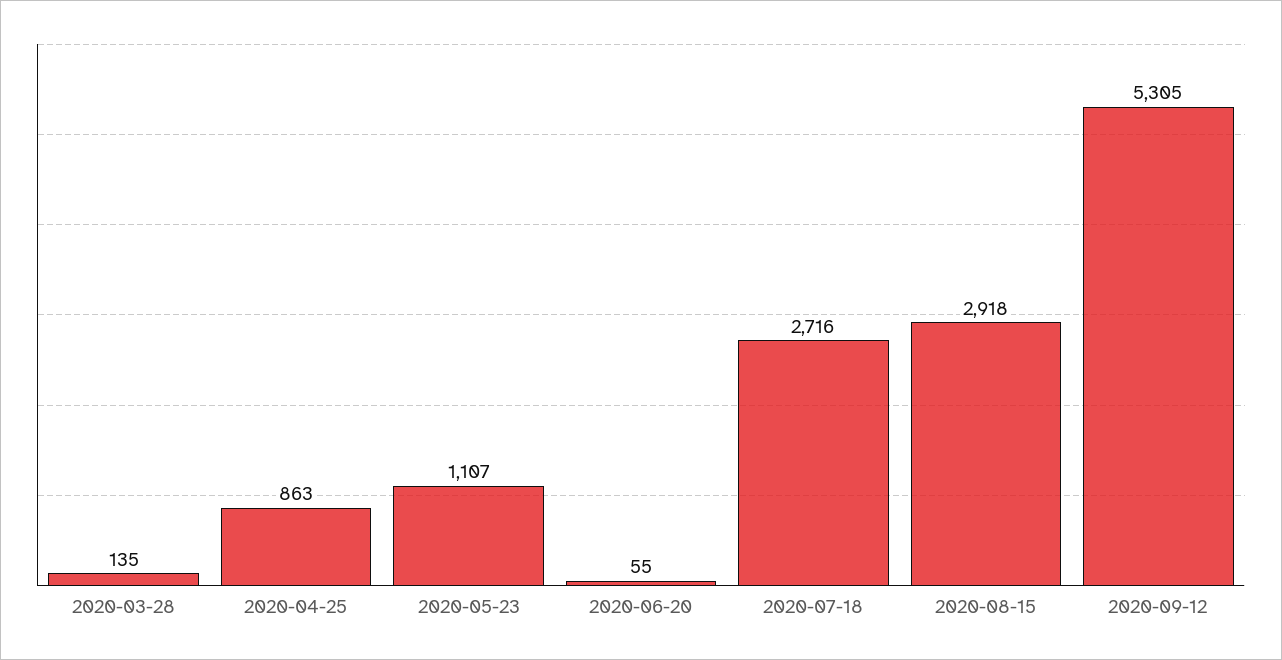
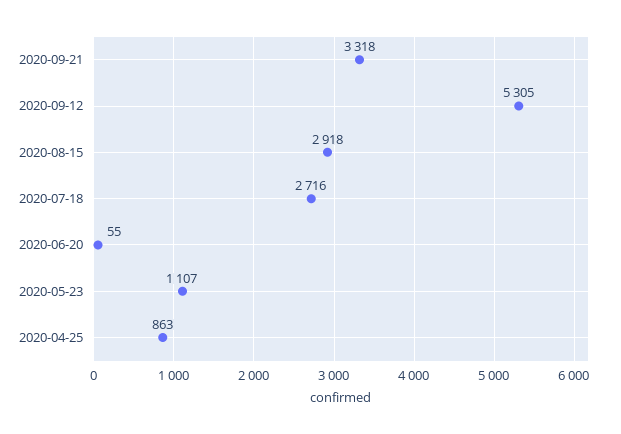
2020-03-28: 135 -> none
2020-09-21: none -> 3318

